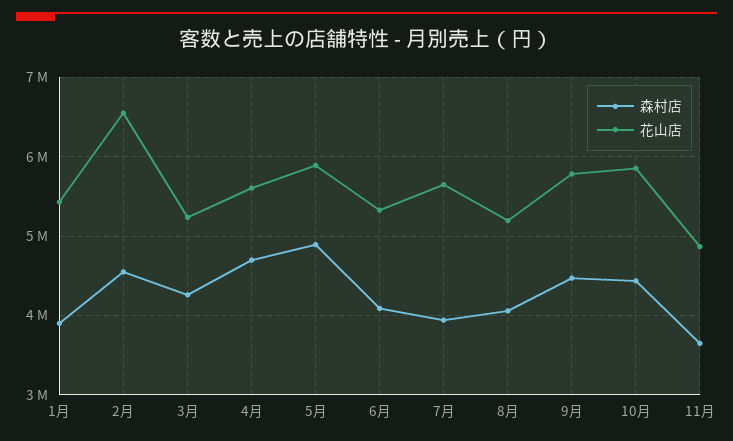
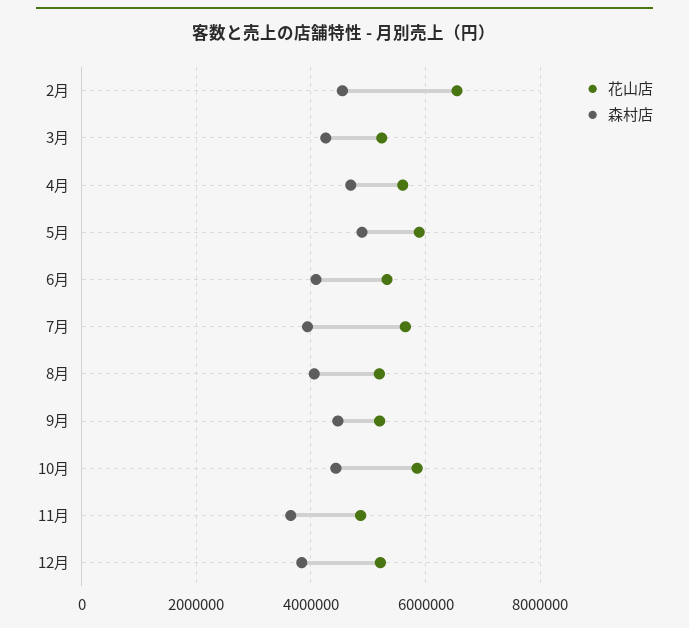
森村店, 1月: 3900000 -> none
花山店, 1月: 5400000 -> none
花山店, 9月: 5800000 -> 5200000
花山店, 12月: none -> 5200000
森村店, 12月: none -> 3800000

